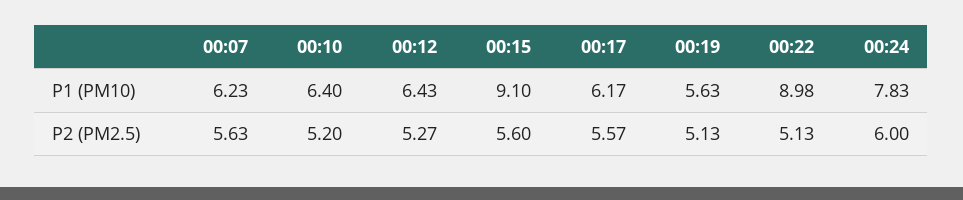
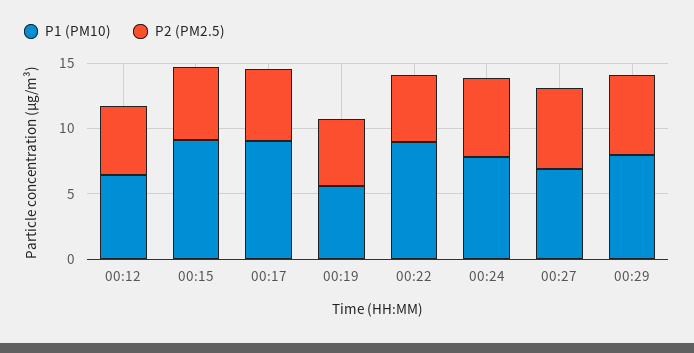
P1 (PM10), 00:07: 6.23 -> none
P1 (PM10), 00:10: 6.4 -> none
P1 (PM10), 00:17: 6.17 -> 9
P2 (PM2.5), 00:07: 5.63 -> none
P2 (PM2.5), 00:10: 5.2 -> none
P1 (PM10), 00:27: none -> 7
P2 (PM2.5), 00:27: none -> 6
P1 (PM10), 00:29: none -> 8
P2 (PM2.5), 00:29: none -> 6

